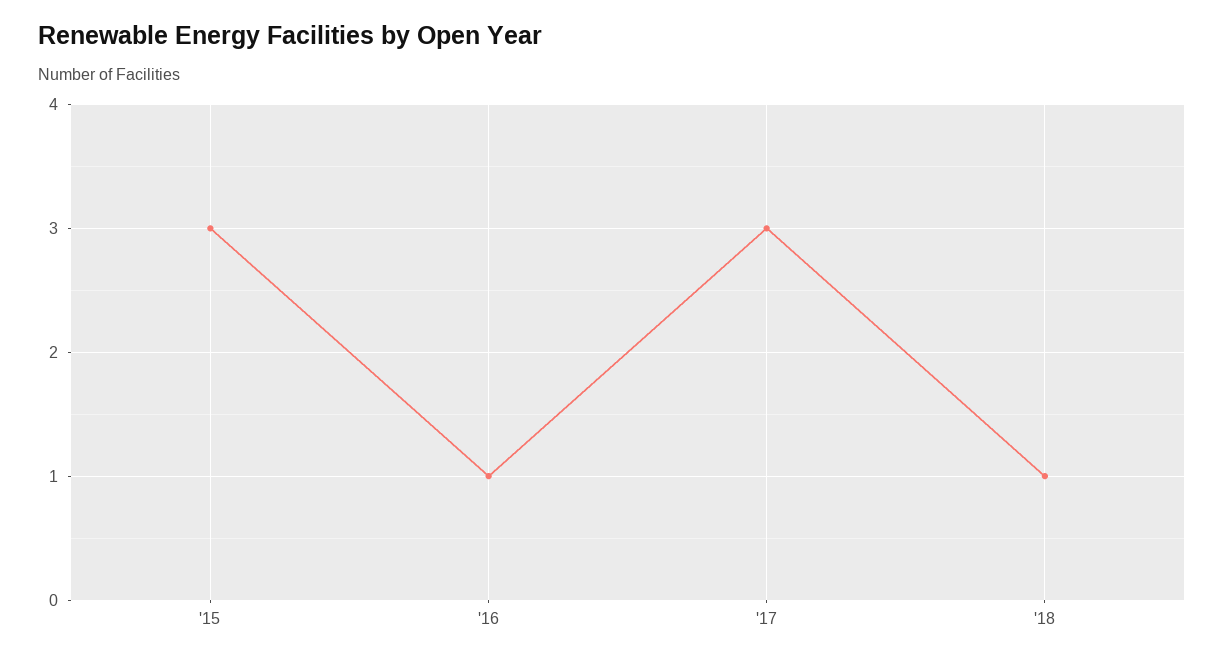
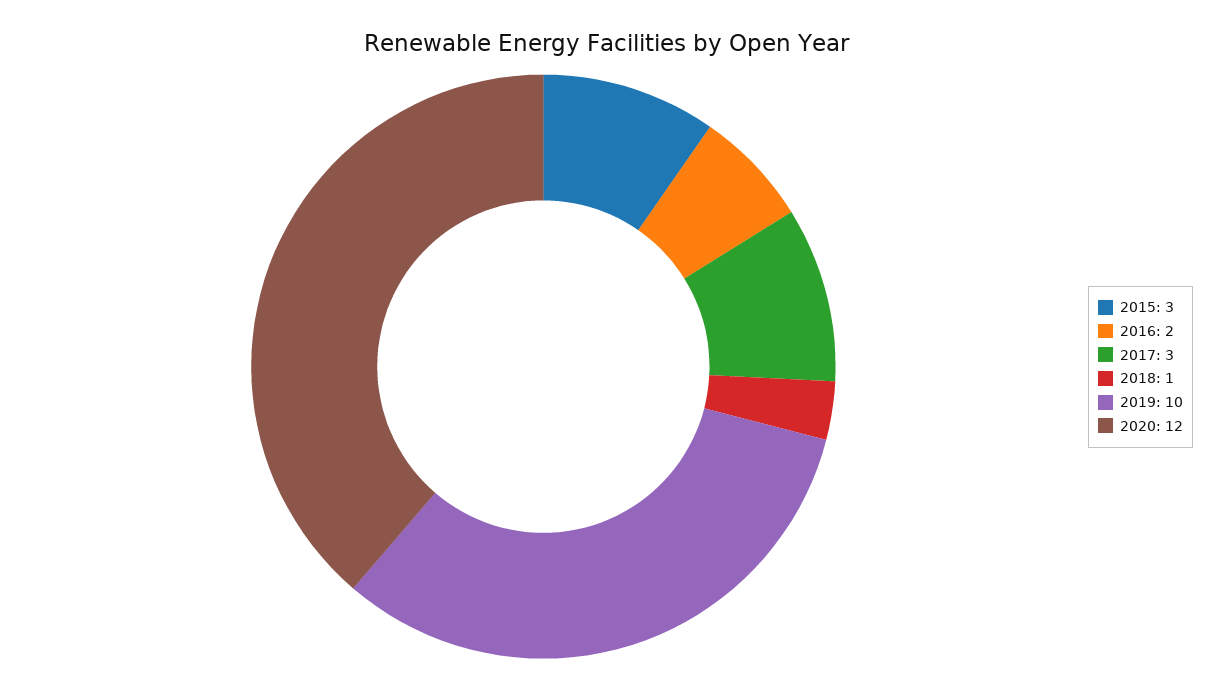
'16: 1 -> 2
2019: none -> 10
2020: none -> 12

